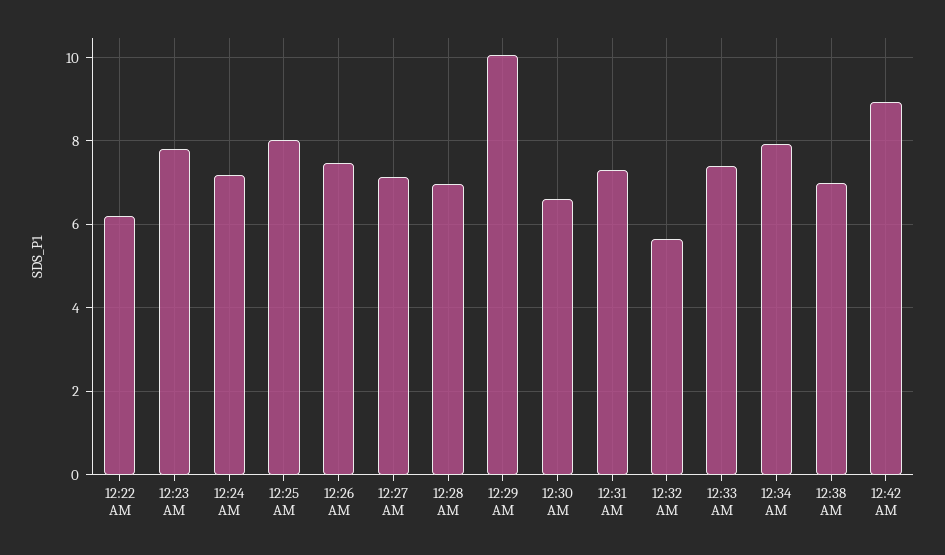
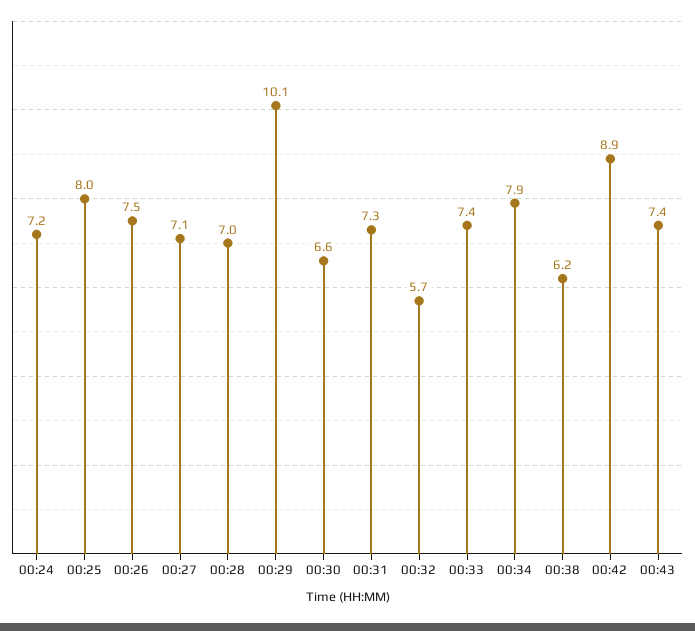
12:22 AM: 6.2 -> none
12:23 AM: 7.8 -> none
12:38 AM: 7 -> 6.2
00:43: none -> 7.4

